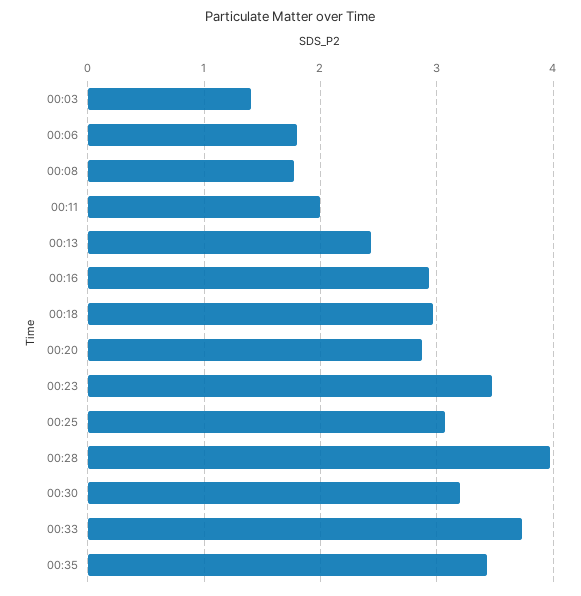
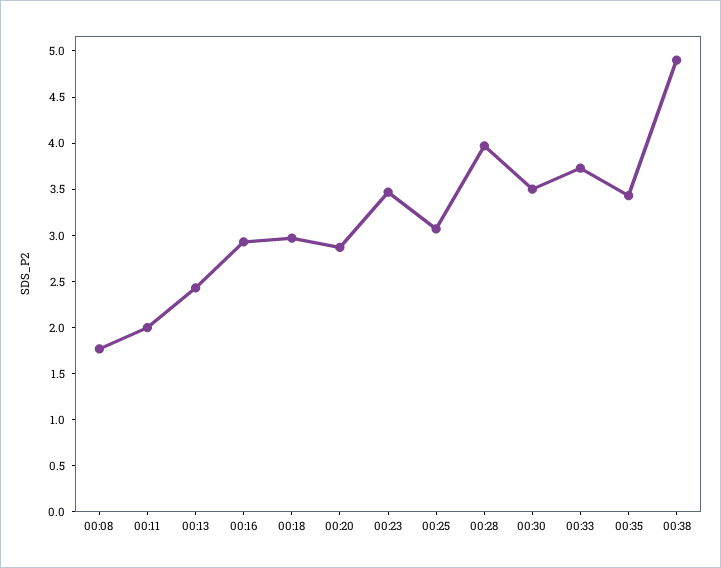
00:03: 1.4 -> none
00:06: 1.8 -> none
00:30: 3.2 -> 3.5
00:38: none -> 4.9

